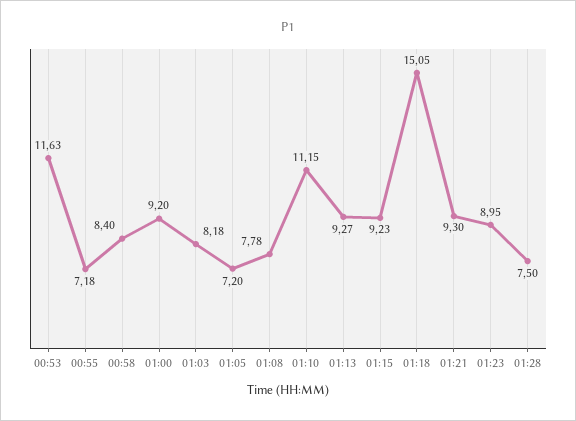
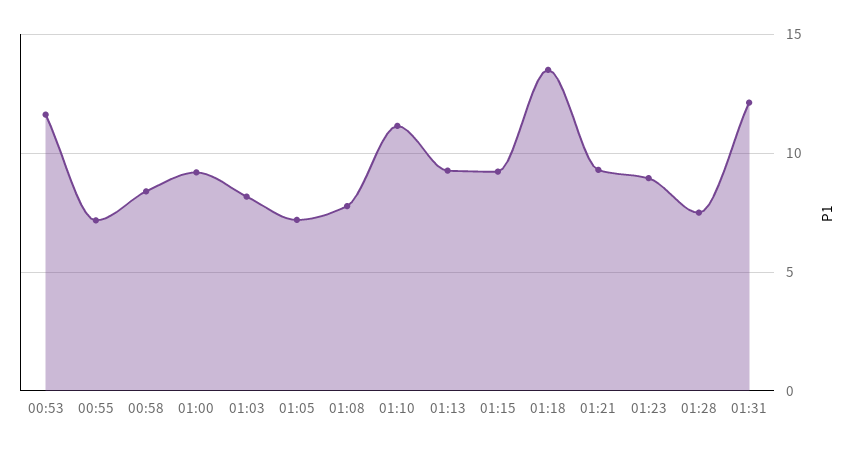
01:18: 15.05 -> 13.5
01:31: none -> 12

